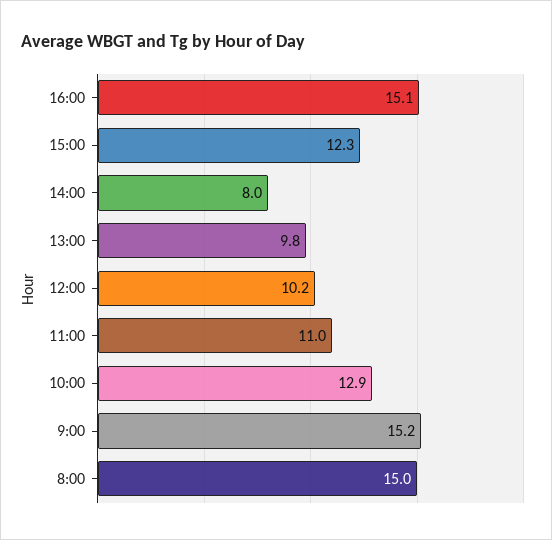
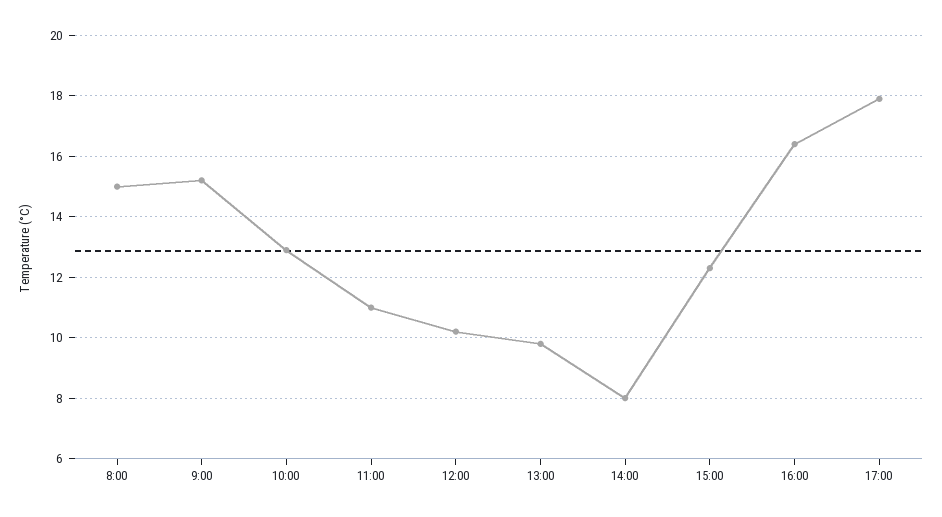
16:00: 15.1 -> 16.5
17:00: none -> 18

